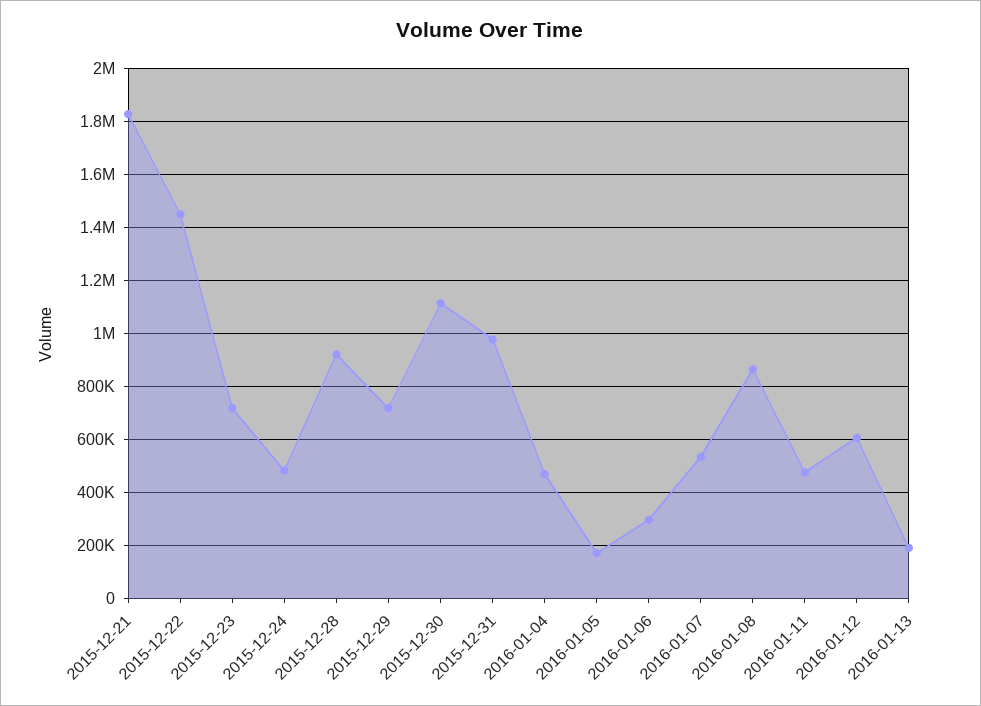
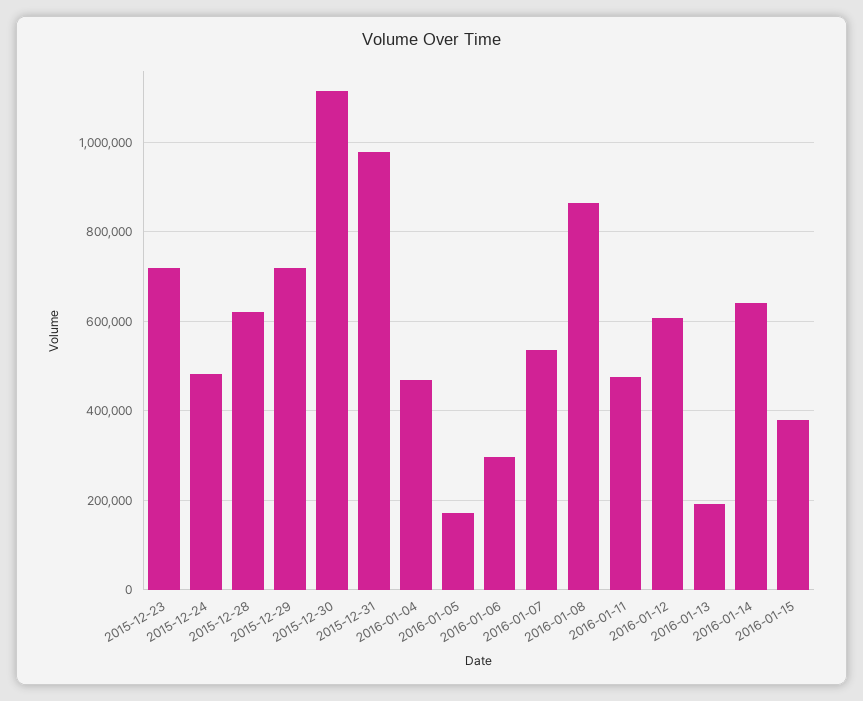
2015-12-21: 1825000 -> none
2015-12-22: 1450000 -> none
2015-12-28: 925000 -> 620000
2016-01-14: none -> 640000
2016-01-15: none -> 380000

